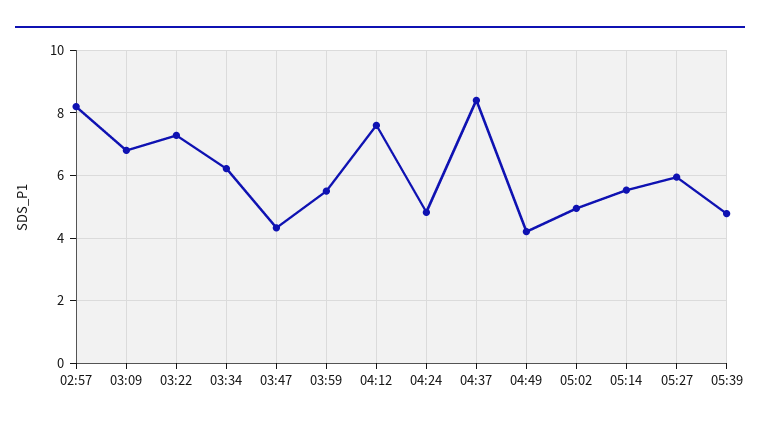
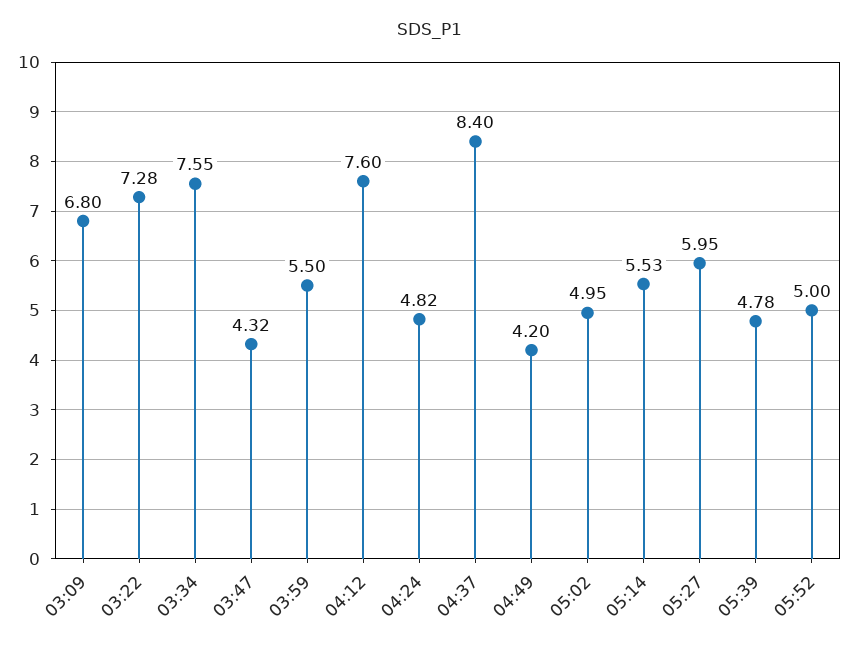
02:57: 8.2 -> none
03:34: 6.2 -> 7.55
05:52: none -> 5

